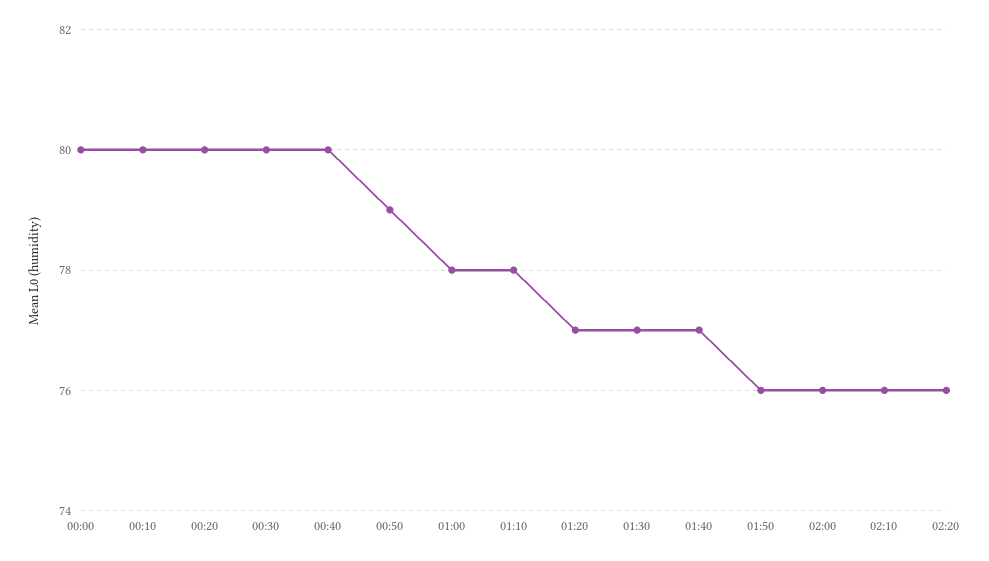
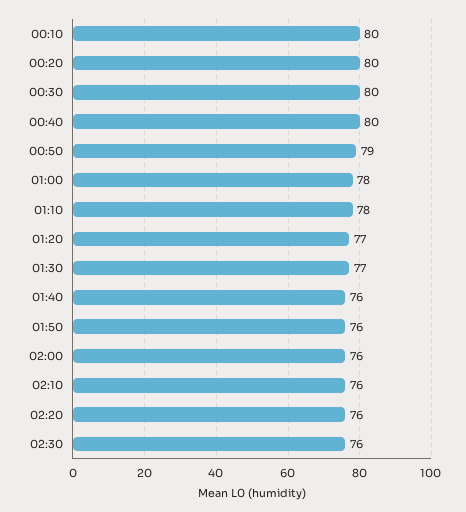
00:00: 80 -> none
01:40: 77 -> 76
02:30: none -> 76

